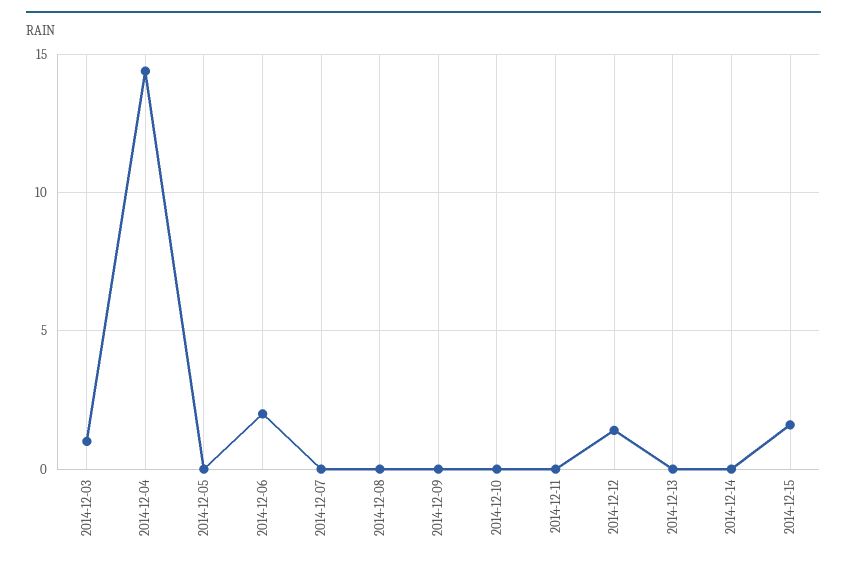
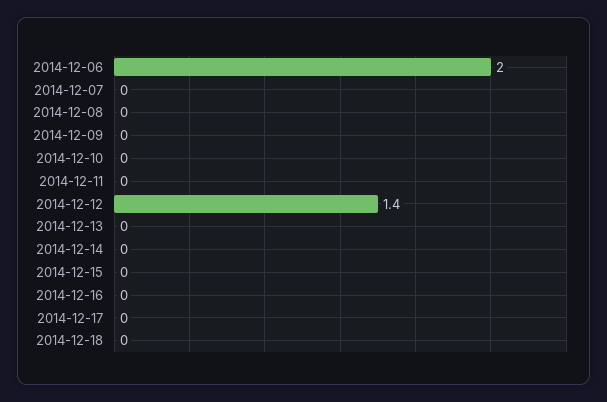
2014-12-03: 1 -> none
2014-12-04: 14.5 -> none
2014-12-05: 0 -> none
2014-12-15: 1.5 -> 0
2014-12-16: none -> 0
2014-12-17: none -> 0
2014-12-18: none -> 0

